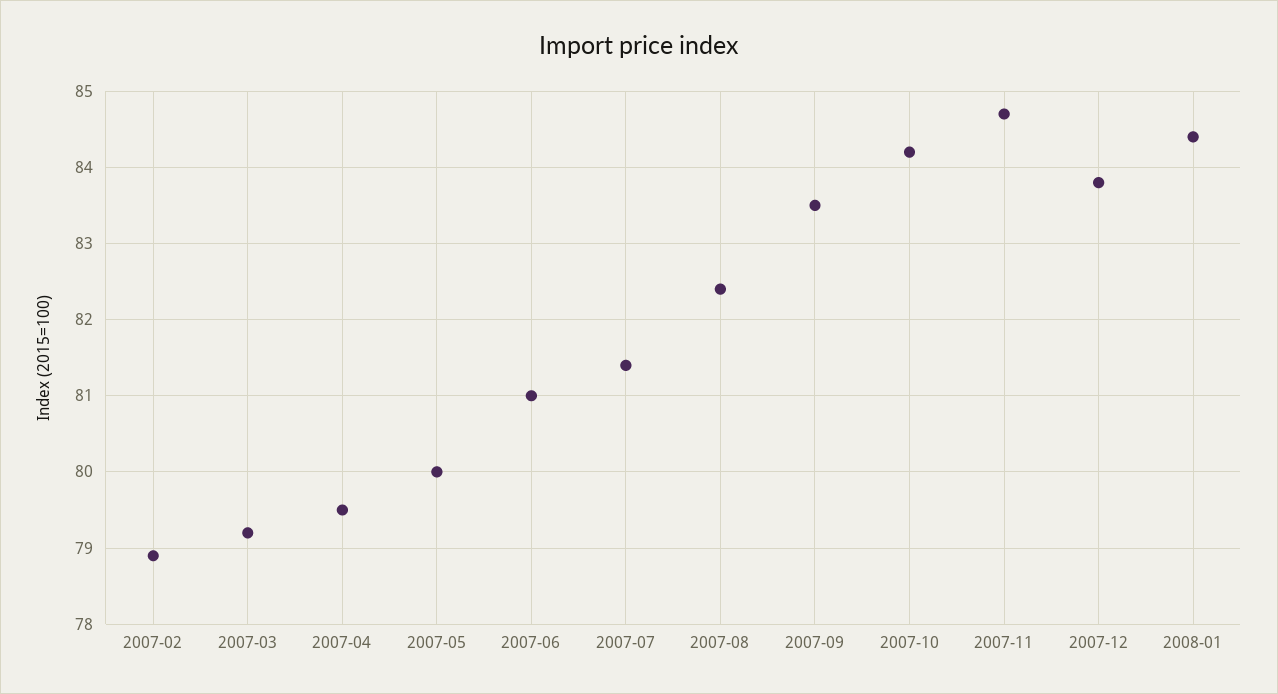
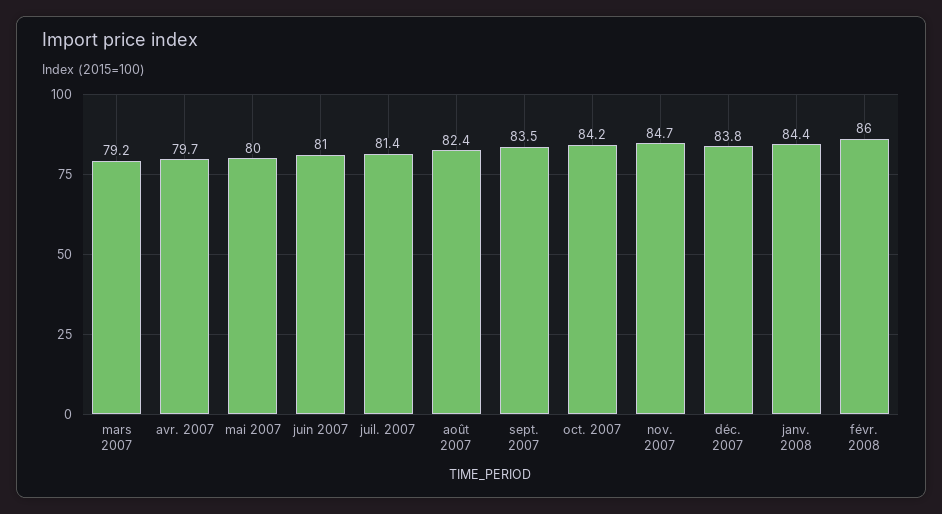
2007-02: 78.9 -> none
2007-04: 79.5 -> 79.7
févr. 2008: none -> 86

